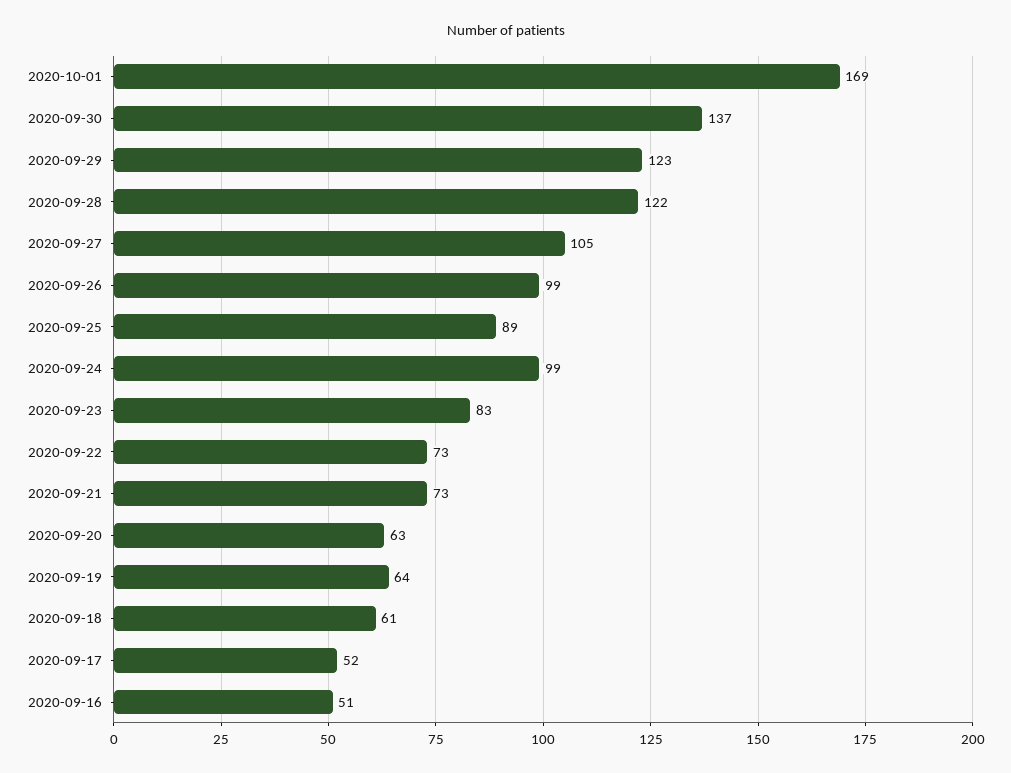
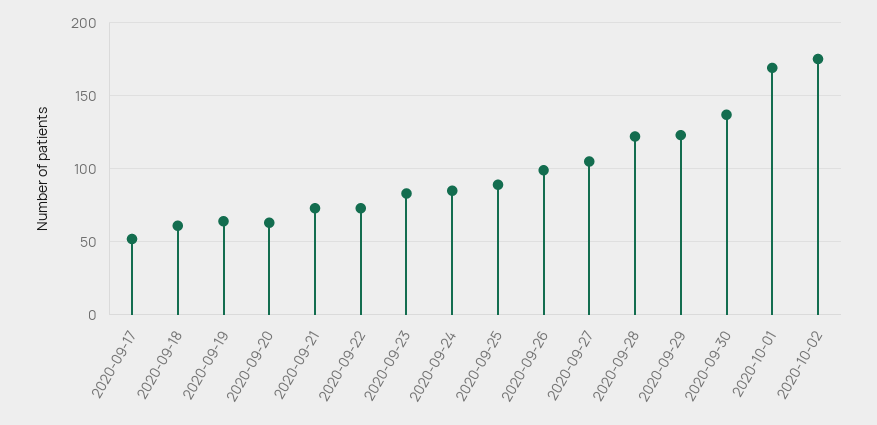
2020-09-24: 99 -> 85
2020-09-16: 51 -> none
2020-10-02: none -> 175

